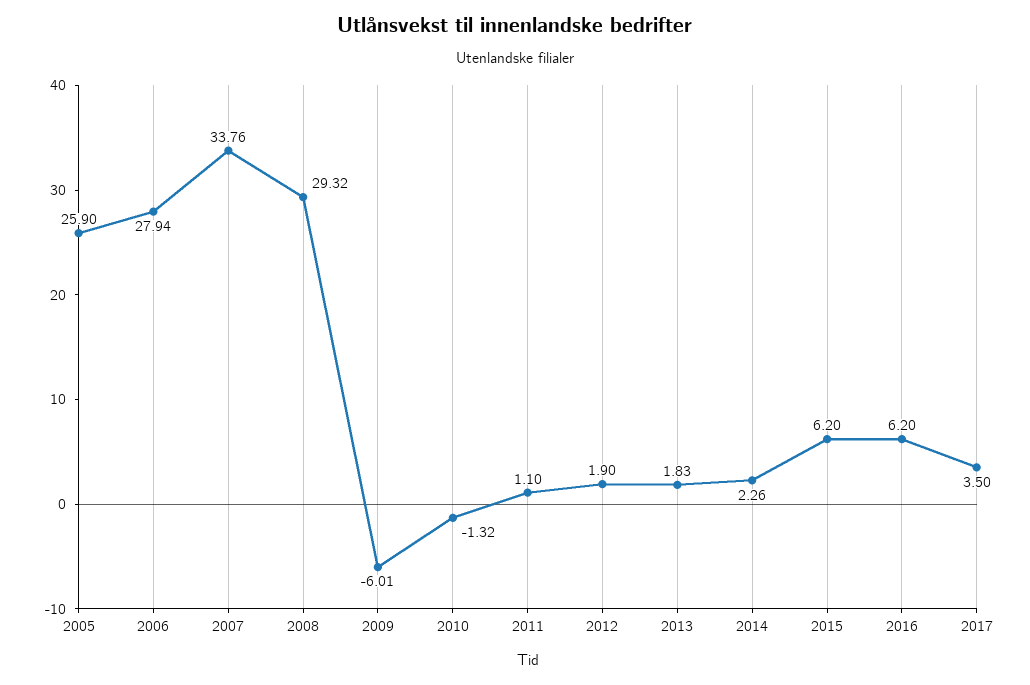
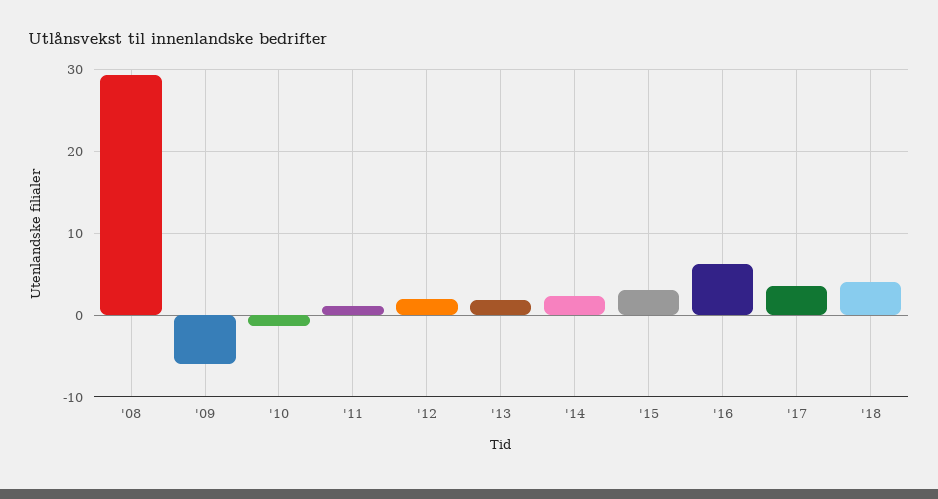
2005: 25.9 -> none
2006: 27.94 -> none
2007: 33.76 -> none
2015: 6.2 -> 3
'18: none -> 4

